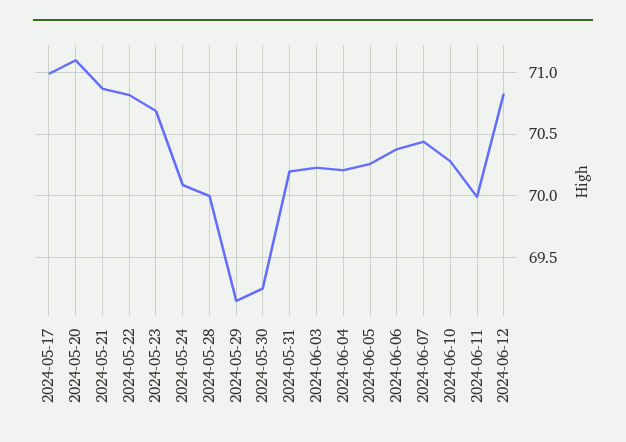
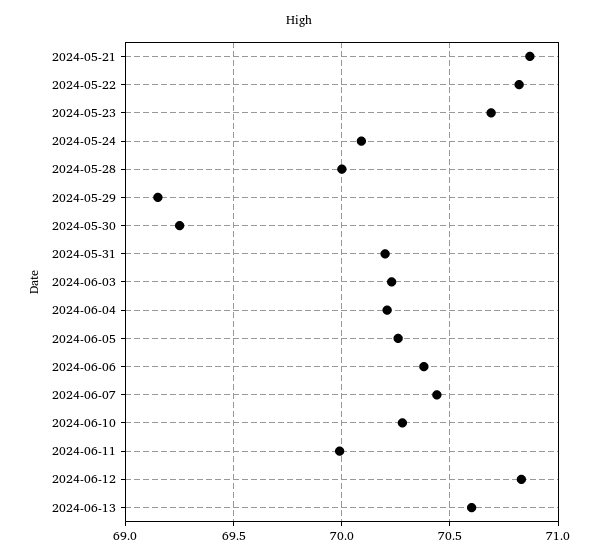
2024-05-17: 71 -> none
2024-05-20: 71.1 -> none
2024-06-13: none -> 70.6

